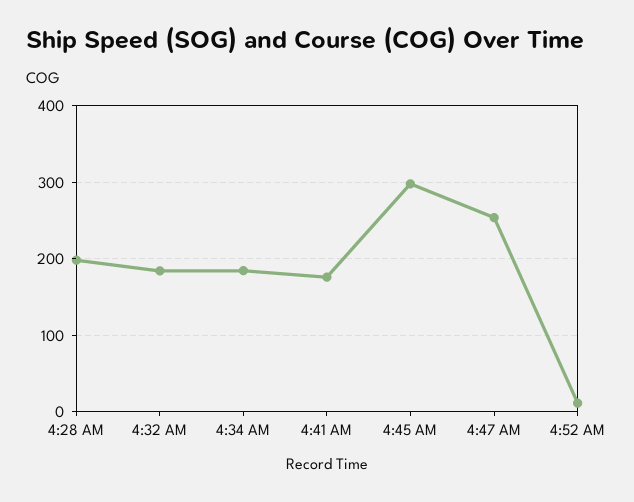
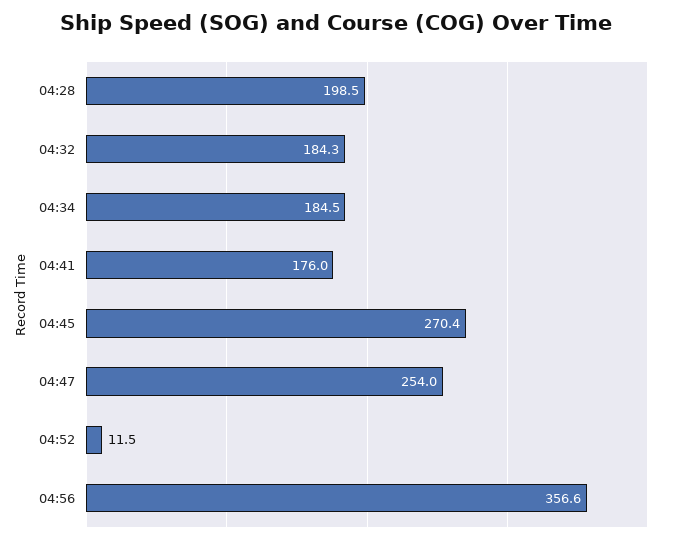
4:45 AM: 300 -> 270.4
04:56: none -> 356.6

